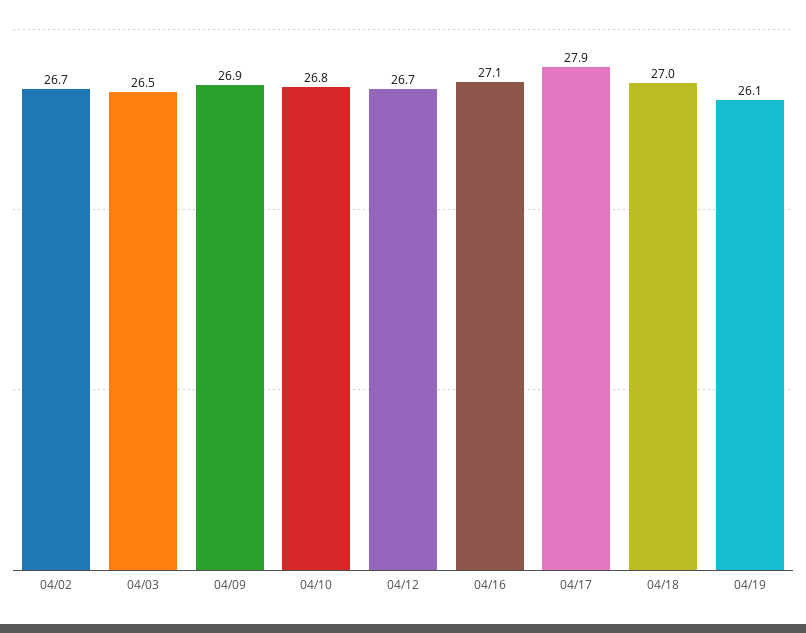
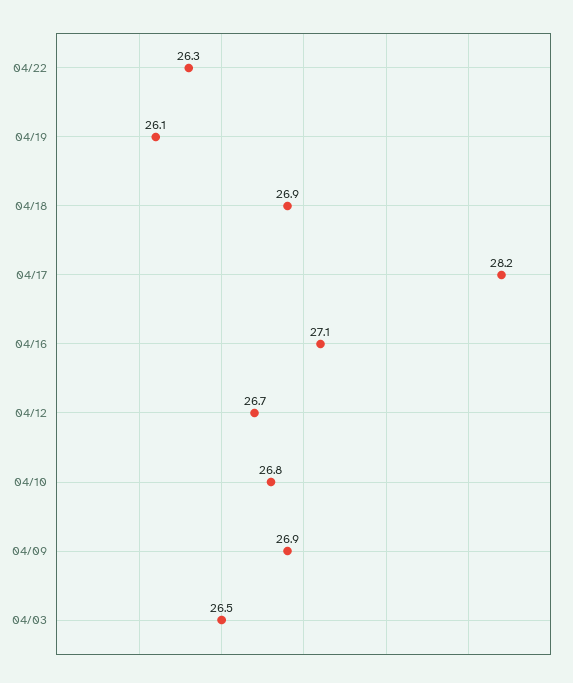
04/02: 26.7 -> none
04/17: 27.9 -> 28.2
04/18: 27 -> 26.9
04/22: none -> 26.3

